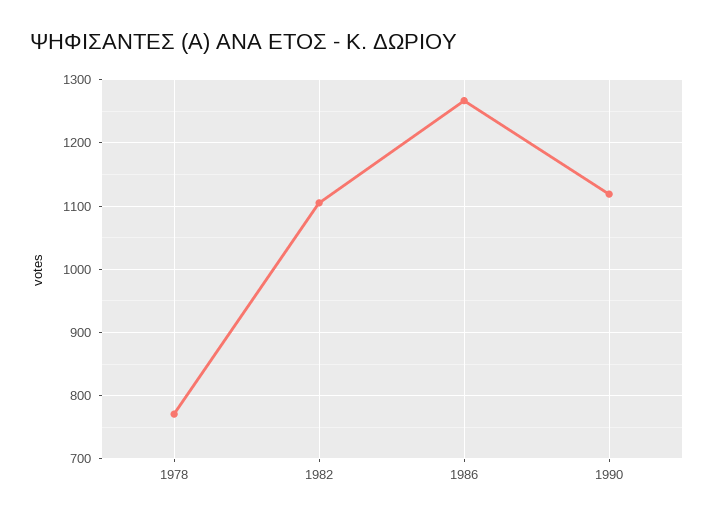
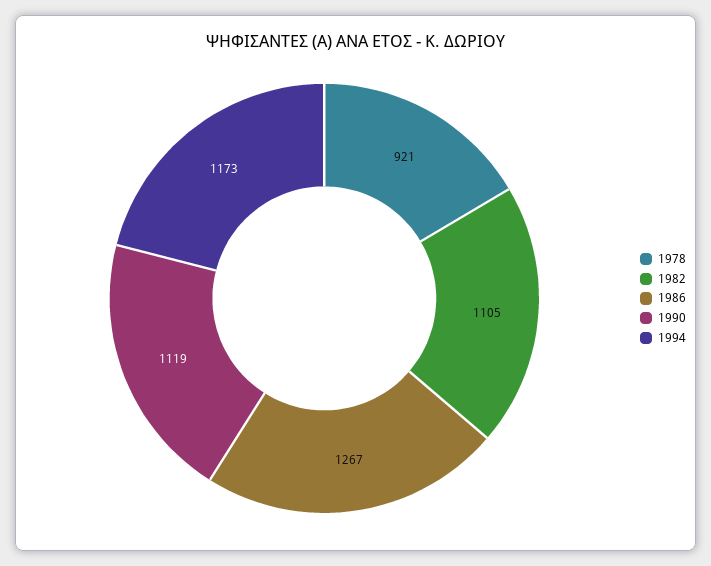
1978: 770 -> 921
1994: none -> 1173

